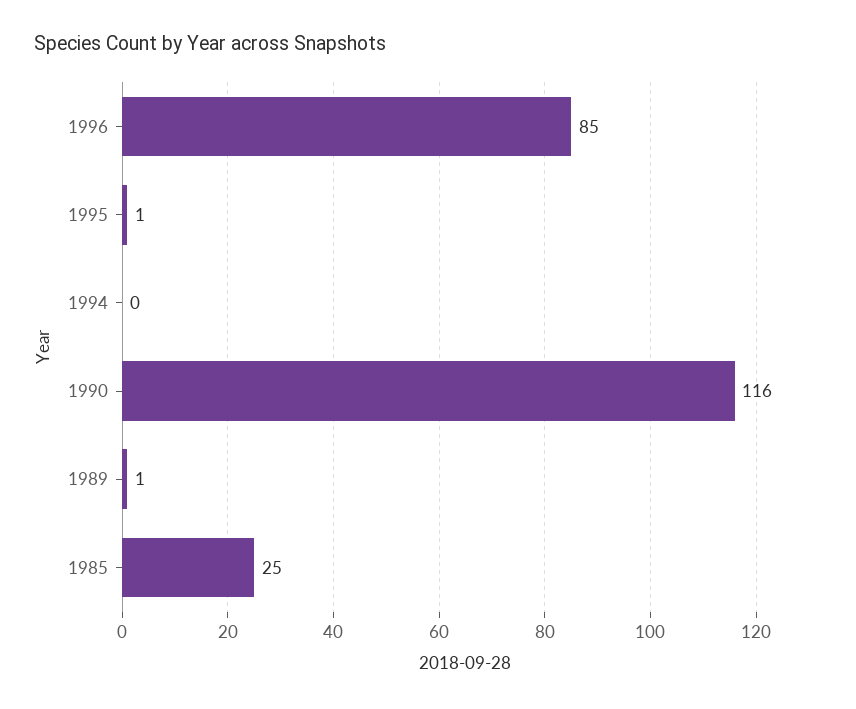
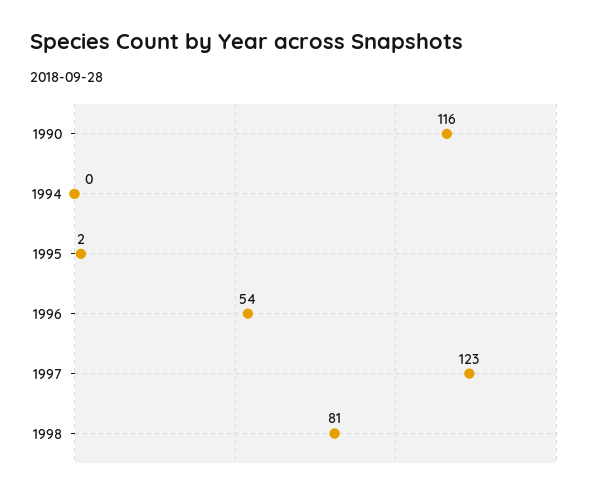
1996: 85 -> 54
1995: 1 -> 2
1989: 1 -> none
1985: 25 -> none
1997: none -> 123
1998: none -> 81

